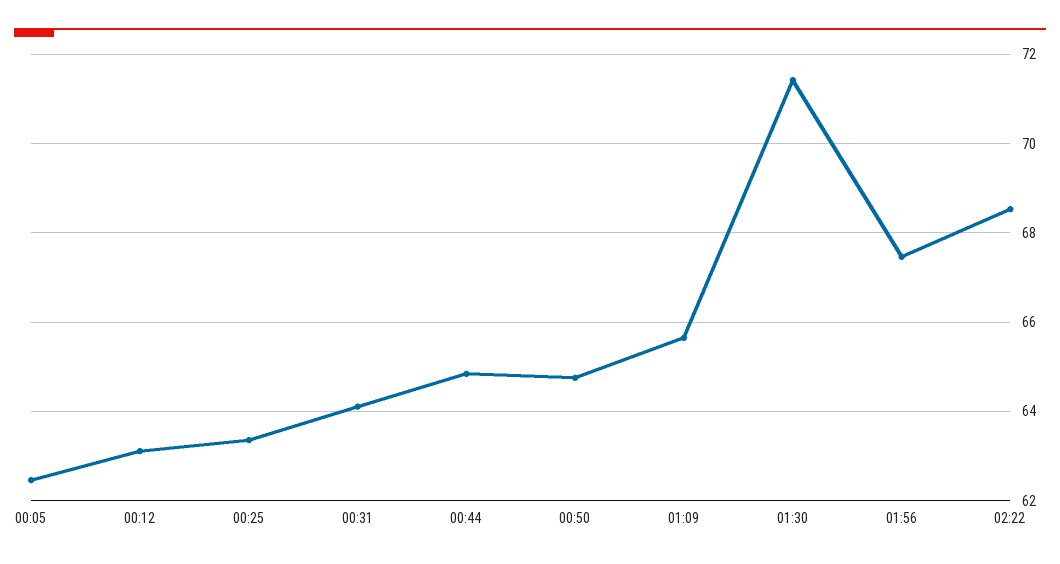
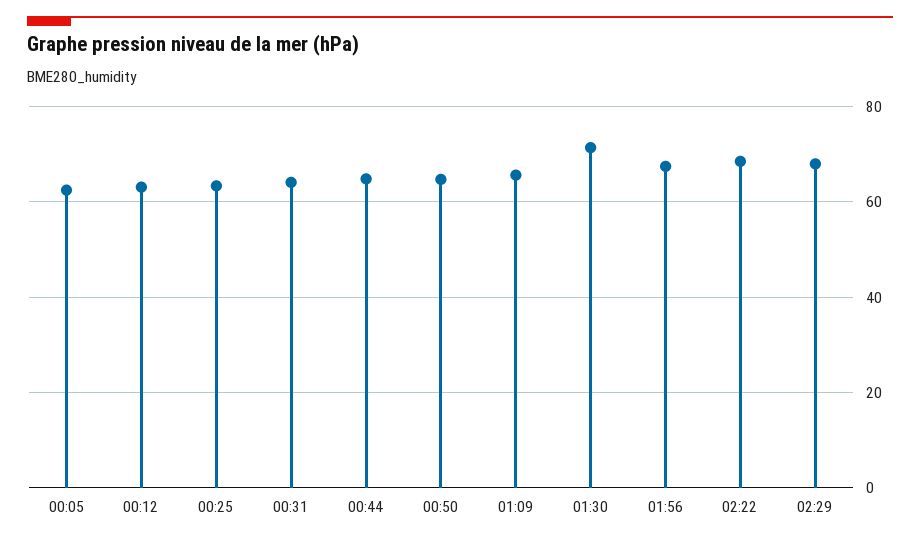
02:29: none -> 68

